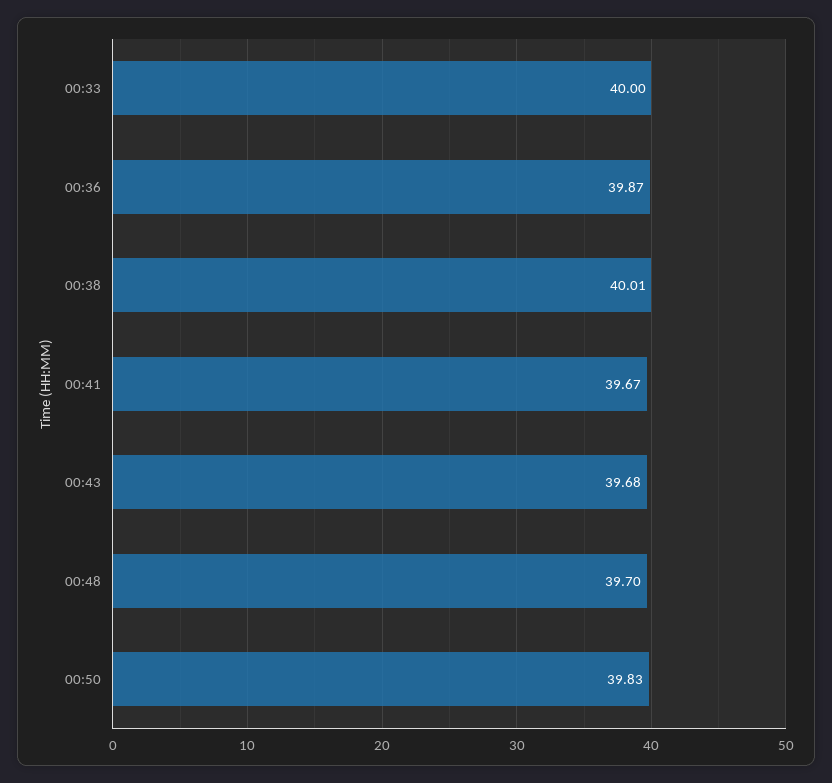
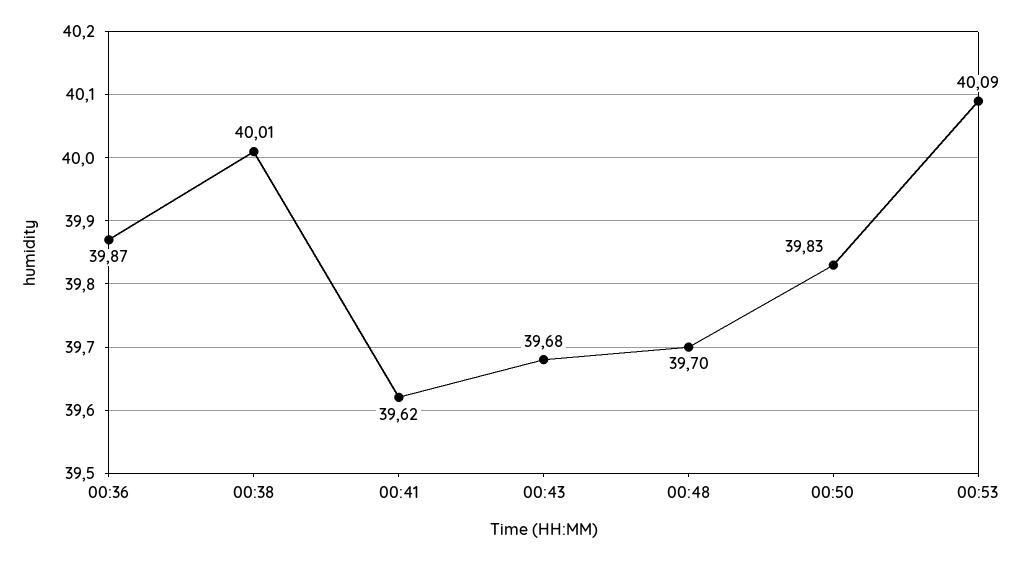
00:33: 40 -> none
00:41: 39.67 -> 39.62
00:53: none -> 40.09

